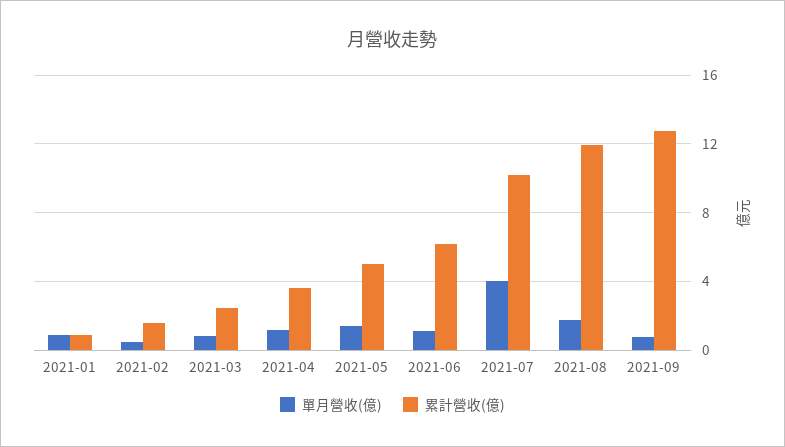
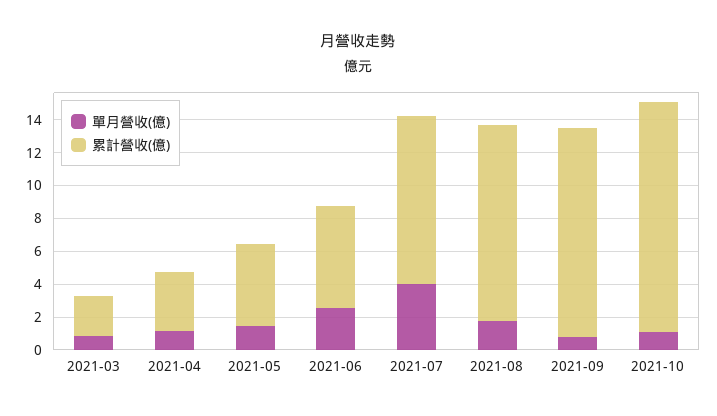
單月營收(億), 2021-01: 1 -> none
累計營收(億), 2021-01: 1 -> none
單月營收(億), 2021-02: 0.5 -> none
累計營收(億), 2021-02: 1.5 -> none
單月營收(億), 2021-06: 1 -> 2.5
單月營收(億), 2021-10: none -> 1
累計營收(億), 2021-10: none -> 14

